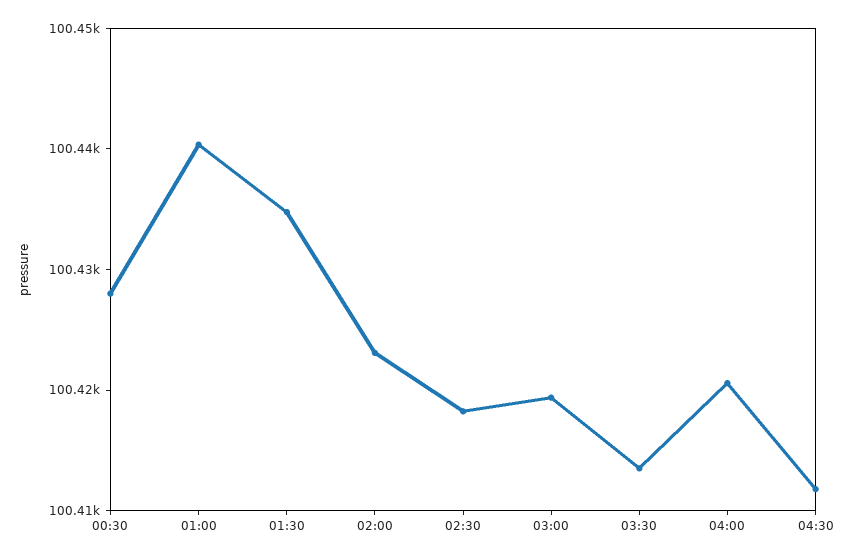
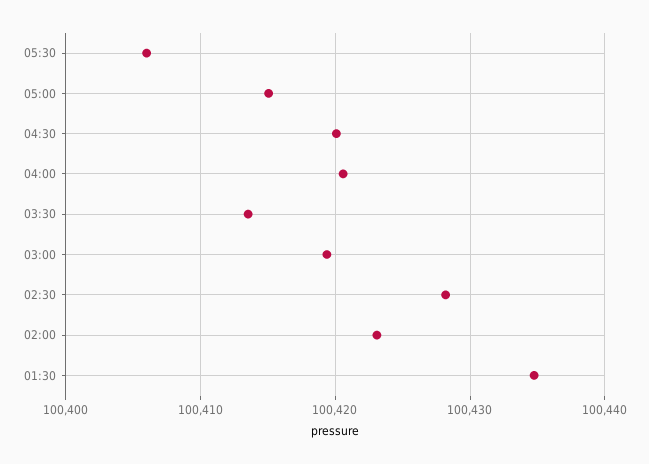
00:30: 100428 -> none
01:00: 100440 -> none
02:30: 100418 -> 100428
04:30: 100412 -> 100420
05:30: none -> 100406
05:00: none -> 100415

